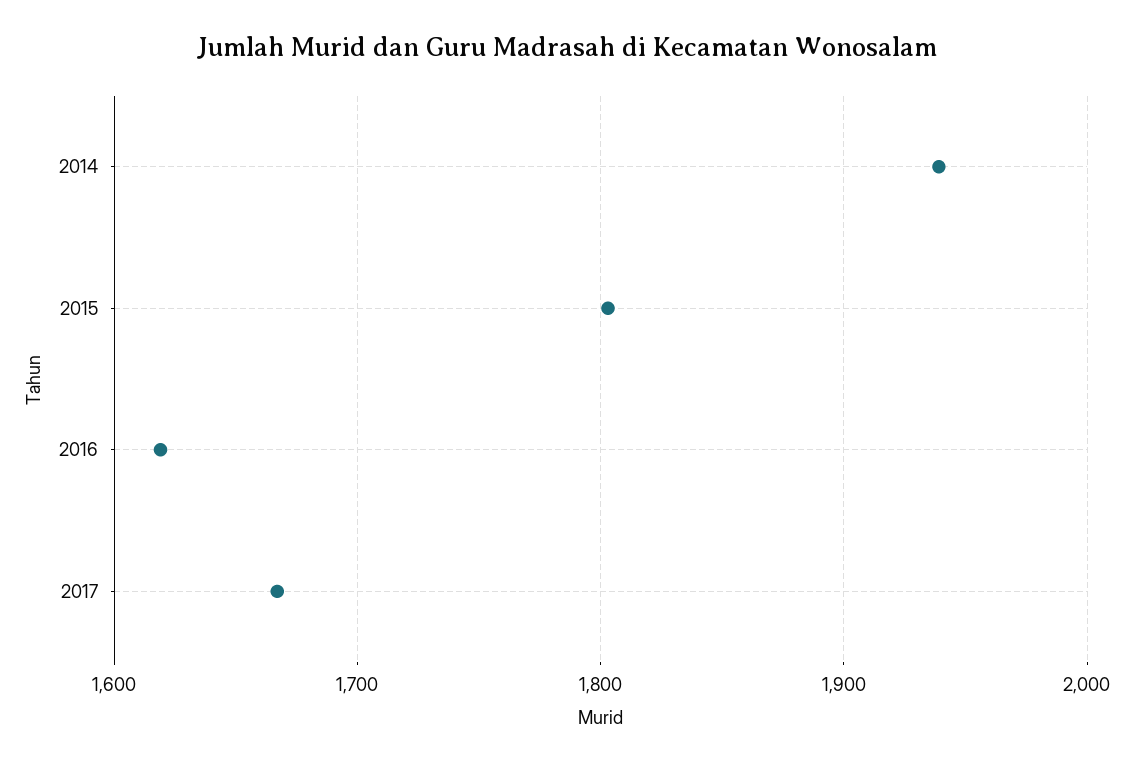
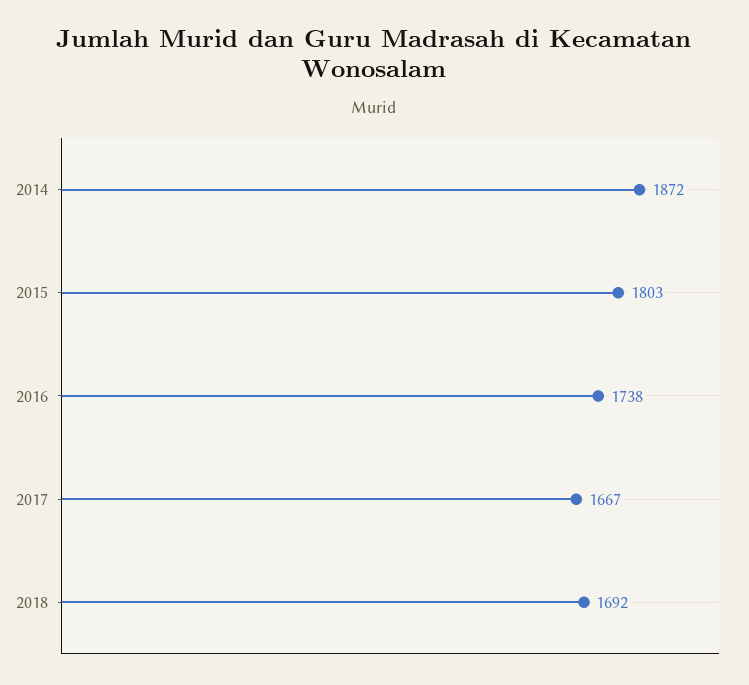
2014: 1940 -> 1872
2016: 1620 -> 1738
2018: none -> 1692

